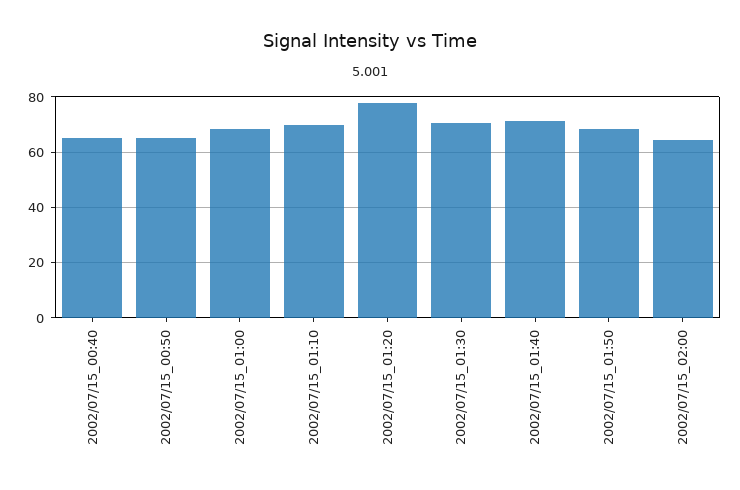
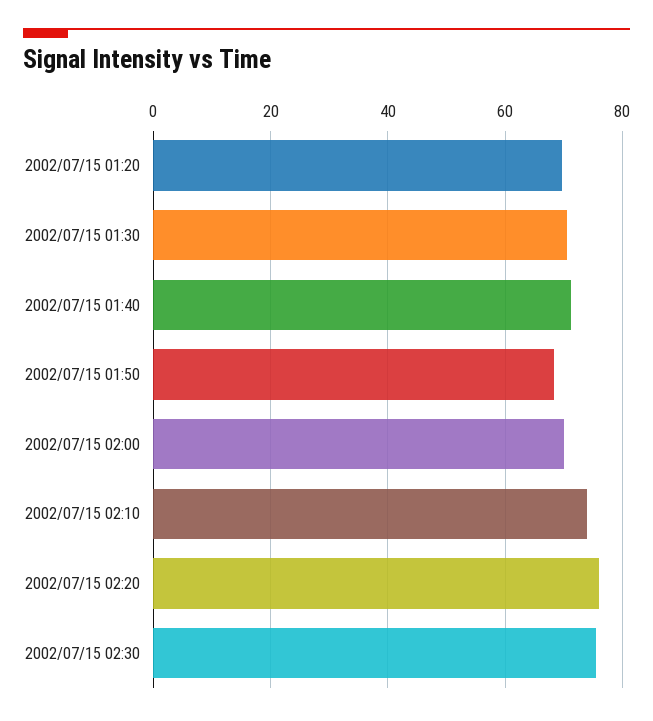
2002/07/15_00:40: 65 -> none
2002/07/15_00:50: 65 -> none
2002/07/15_01:00: 67.5 -> none
2002/07/15_01:10: 70 -> none
2002/07/15_01:20: 77.5 -> 70
2002/07/15_02:00: 65 -> 70
2002/07/15 02:10: none -> 74
2002/07/15 02:20: none -> 76
2002/07/15 02:30: none -> 76

